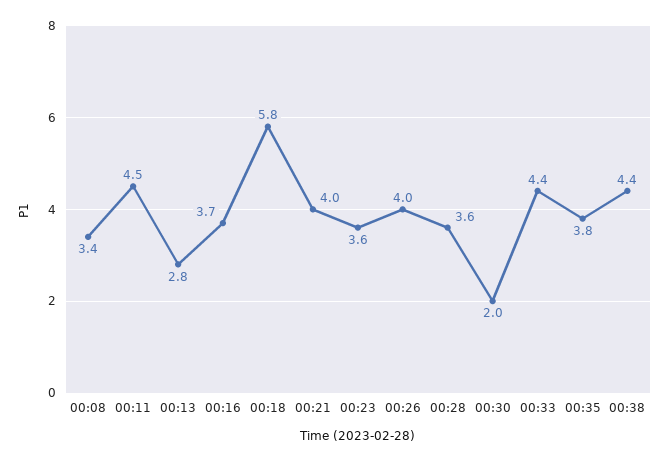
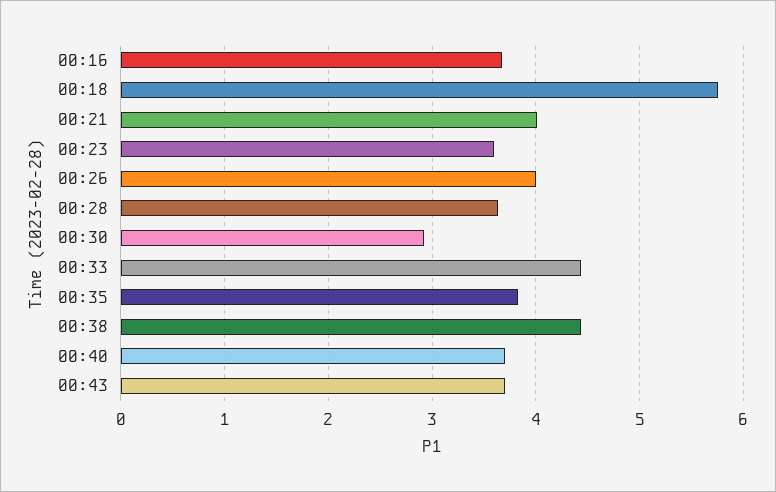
00:08: 3.4 -> none
00:11: 4.5 -> none
00:13: 2.8 -> none
00:30: 2 -> 2.9
00:40: none -> 3.7
00:43: none -> 3.7

